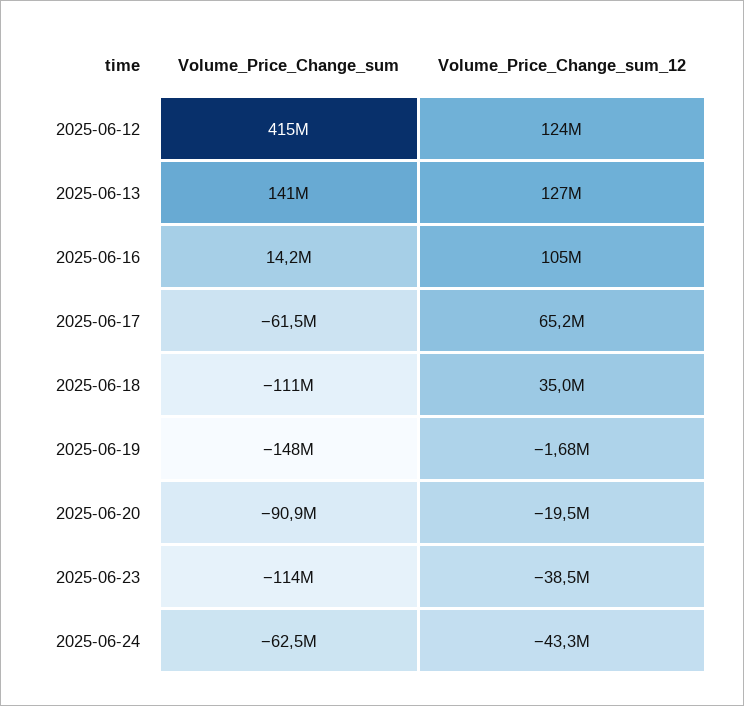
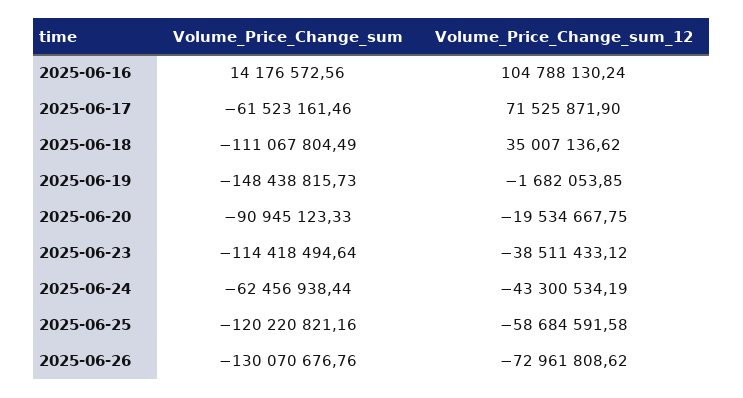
Volume_Price_Change_sum, 2025-06-12: 415000000 -> none
Volume_Price_Change_sum_12, 2025-06-12: 124000000 -> none
Volume_Price_Change_sum, 2025-06-13: 141000000 -> none
Volume_Price_Change_sum_12, 2025-06-13: 127000000 -> none
Volume_Price_Change_sum_12, 2025-06-17: 65200000 -> 71525871.9
Volume_Price_Change_sum, 2025-06-25: none -> -120220821.16
Volume_Price_Change_sum_12, 2025-06-25: none -> -58684591.58
Volume_Price_Change_sum, 2025-06-26: none -> -130070676.76
Volume_Price_Change_sum_12, 2025-06-26: none -> -72961808.62

